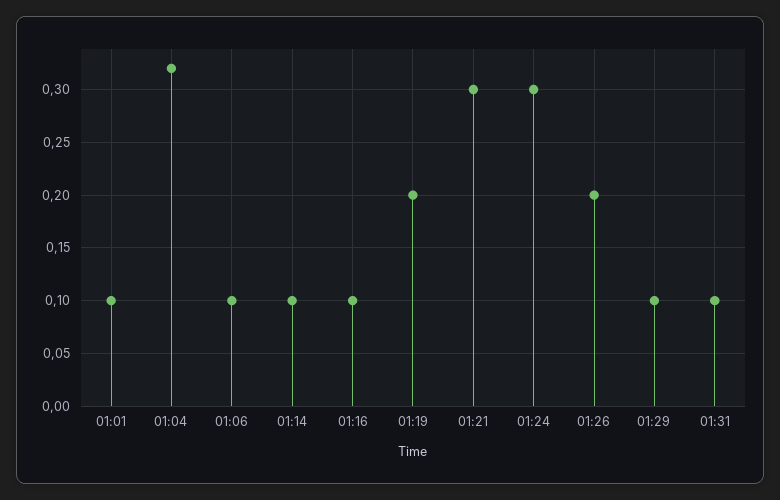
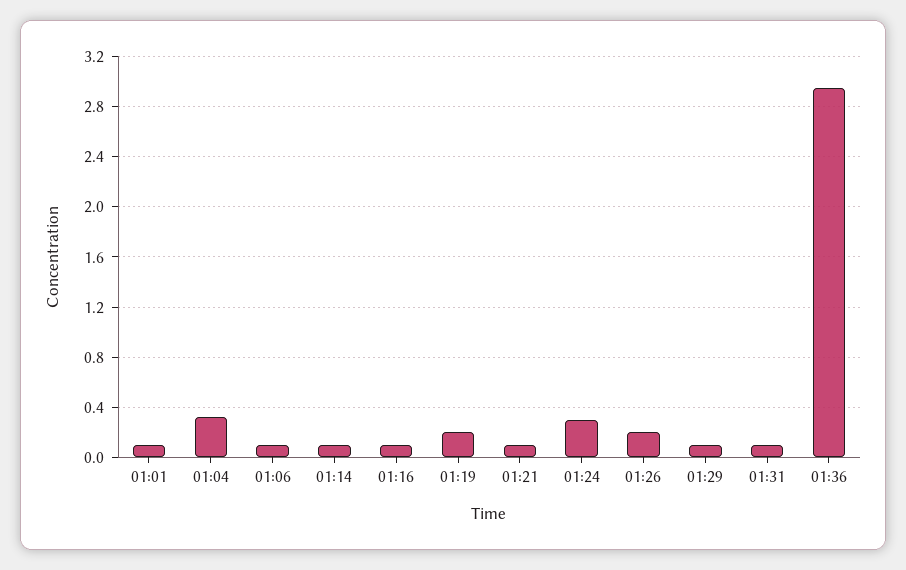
01:21: 0.3 -> 0.1
01:36: none -> 2.95

